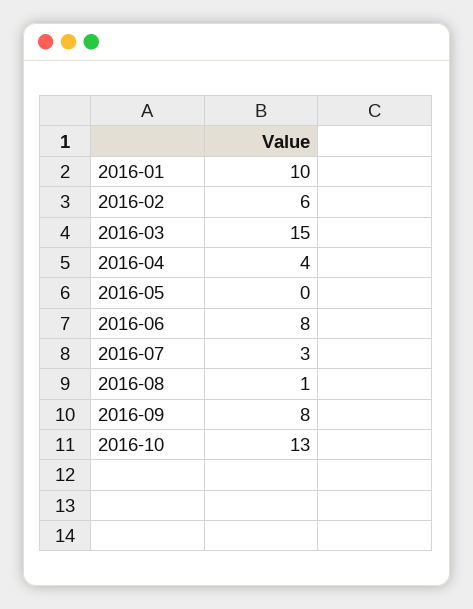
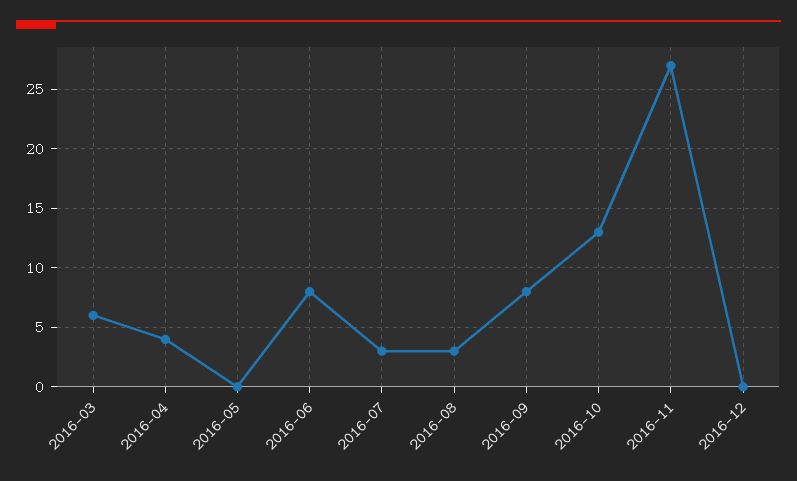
2016-01: 10 -> none
2016-02: 6 -> none
2016-03: 15 -> 6
2016-08: 1 -> 3
2016-11: none -> 27
2016-12: none -> 0

